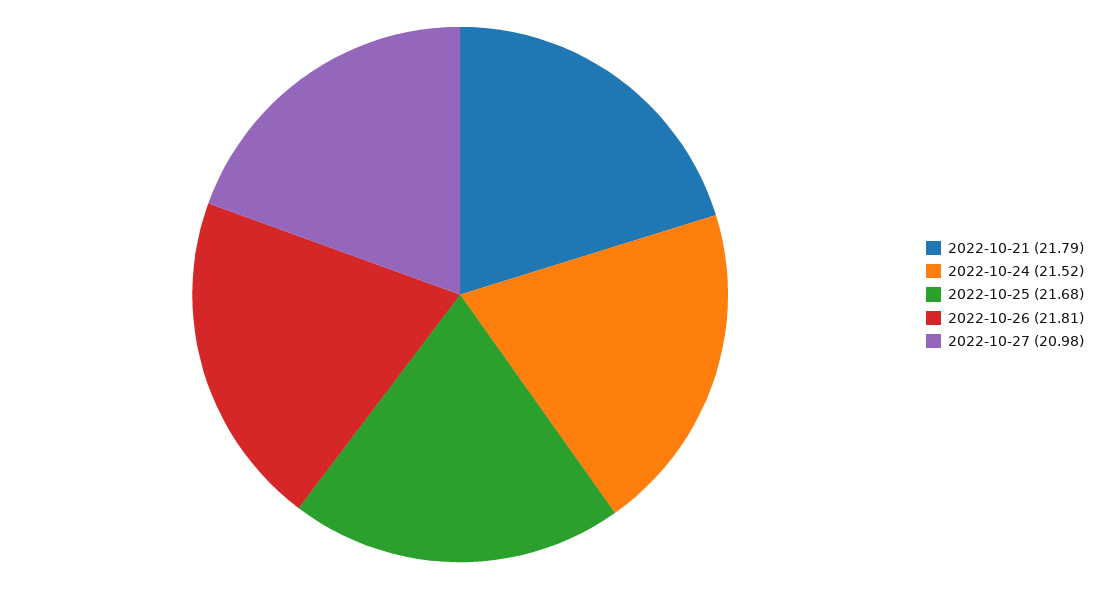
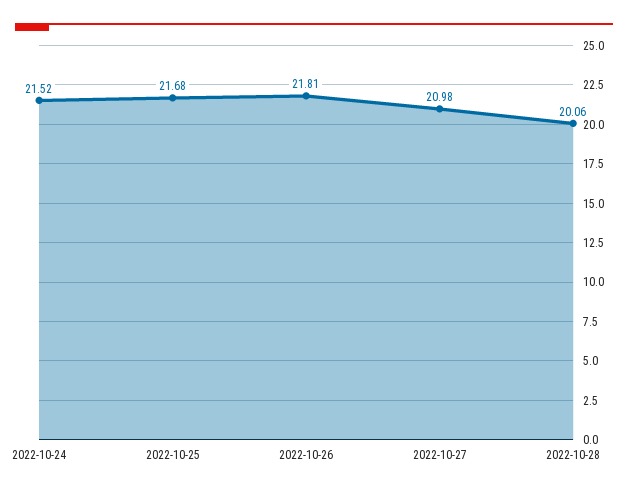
2022-10-21: 21.79 -> none
2022-10-28: none -> 20.06

